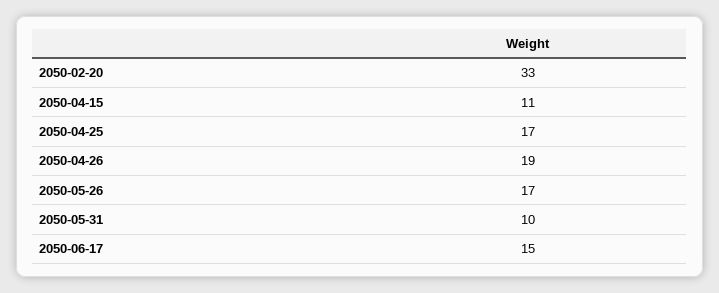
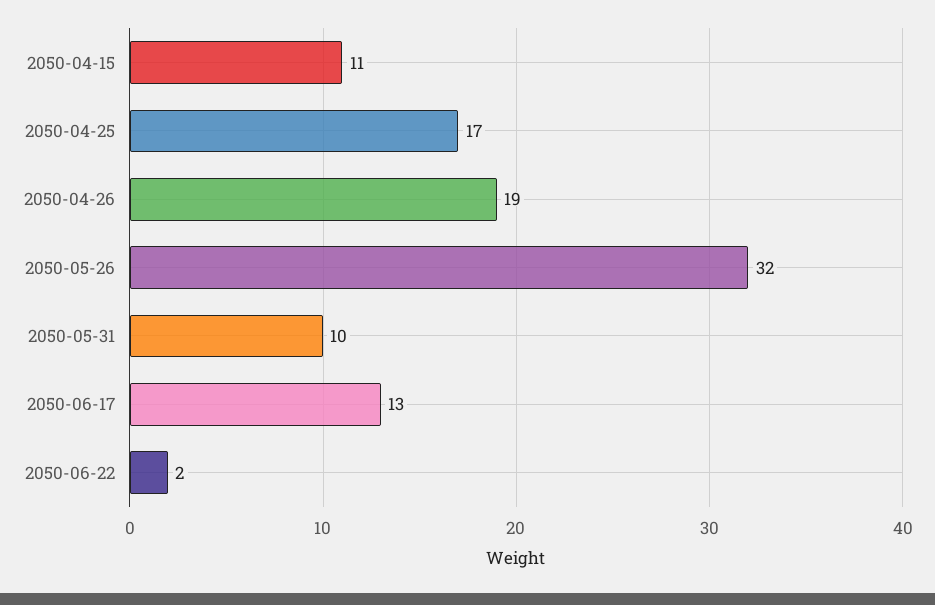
2050-02-20: 33 -> none
2050-05-26: 17 -> 32
2050-06-17: 15 -> 13
2050-06-22: none -> 2

